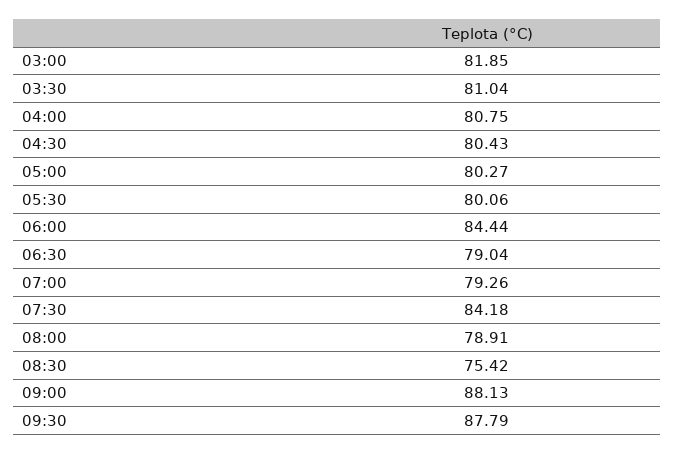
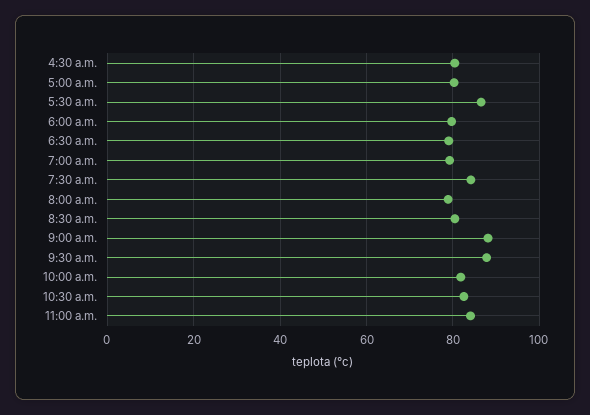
03:00: 81.85 -> none
03:30: 81.04 -> none
04:00: 80.75 -> none
05:30: 80.06 -> 86
06:00: 84.44 -> 80
08:30: 75.42 -> 80
10:00 a.m.: none -> 82
10:30 a.m.: none -> 82
11:00 a.m.: none -> 84

